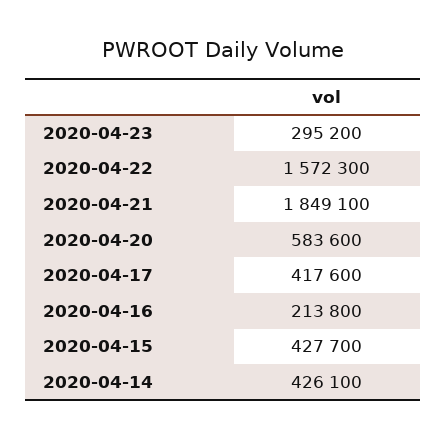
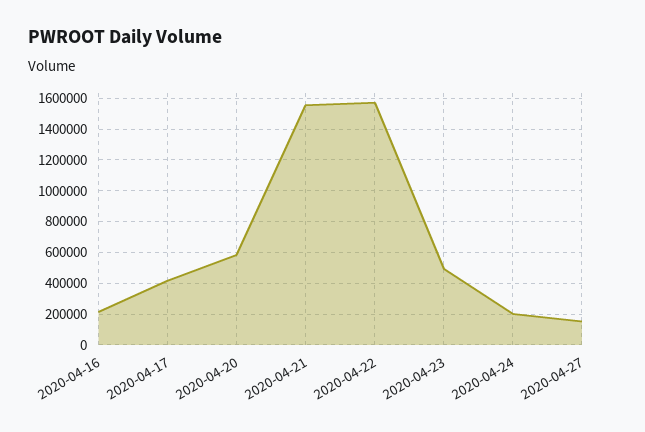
2020-04-23: 295200 -> 500000
2020-04-21: 1849100 -> 1550000
2020-04-15: 427700 -> none
2020-04-14: 426100 -> none
2020-04-24: none -> 200000
2020-04-27: none -> 150000

